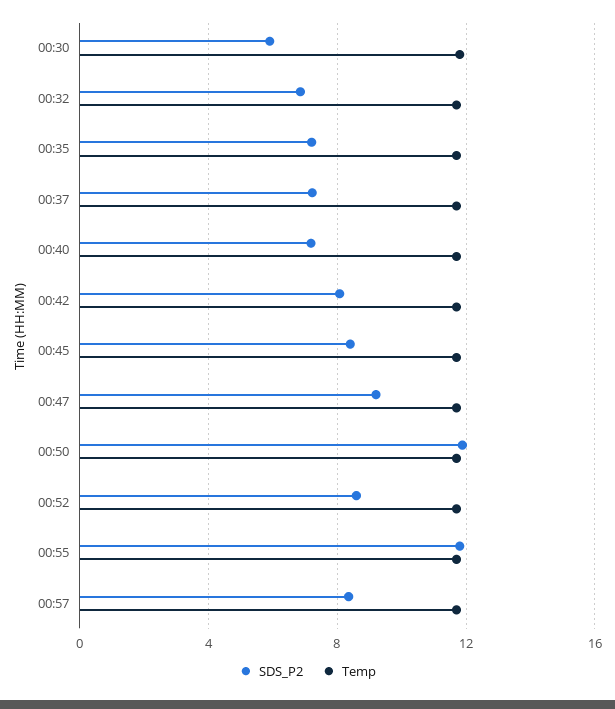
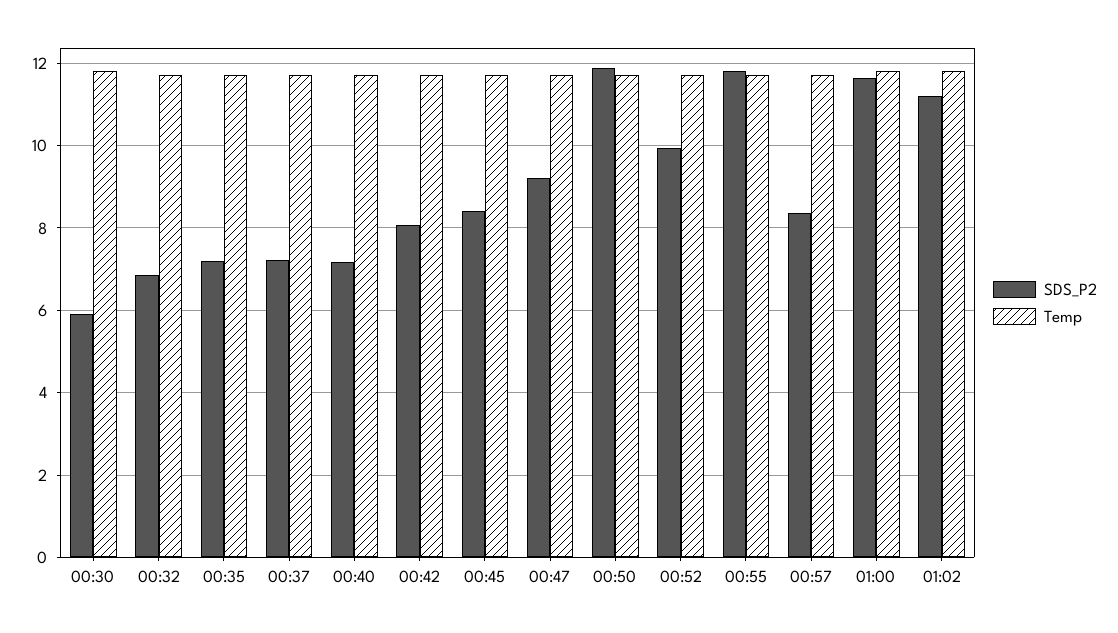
SDS_P2, 00:52: 8.5 -> 10
SDS_P2, 01:00: none -> 11.6
Temp, 01:00: none -> 11.8
SDS_P2, 01:02: none -> 11.2
Temp, 01:02: none -> 11.8

